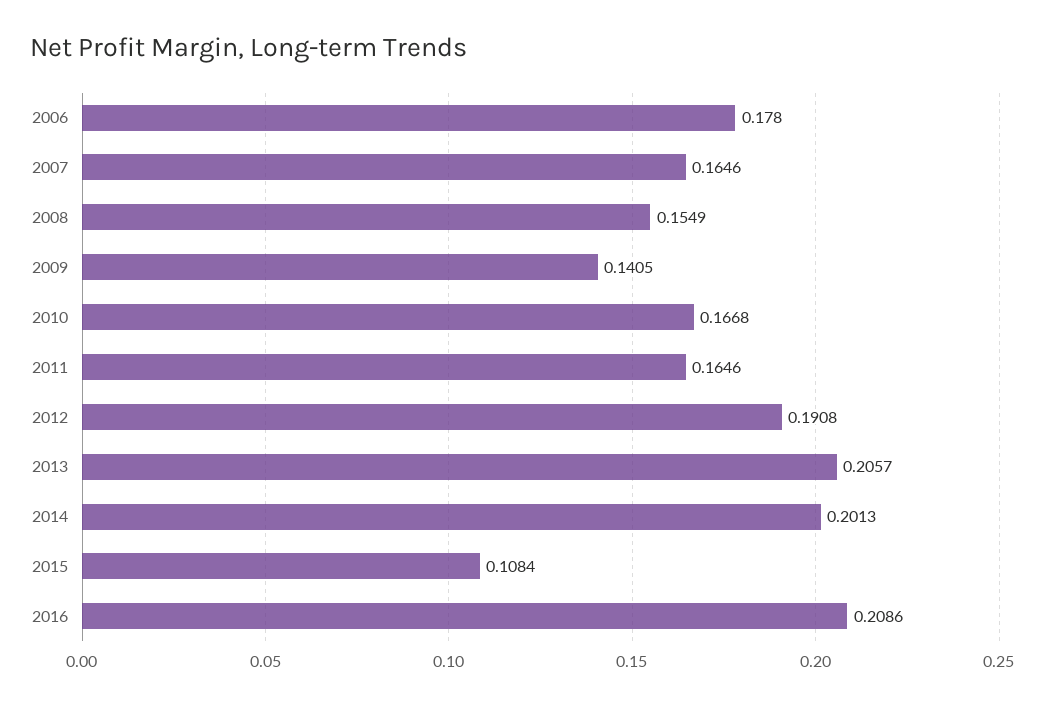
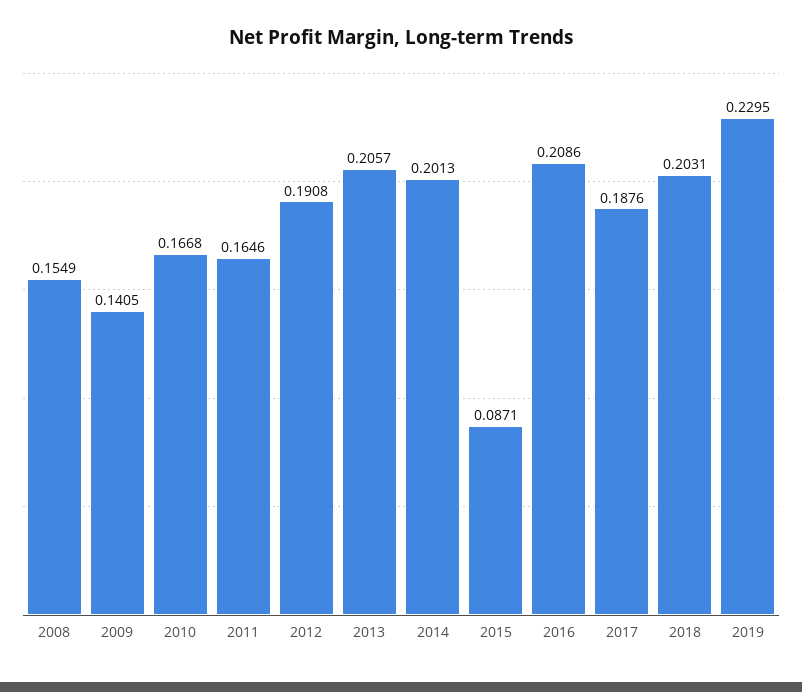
2006: 0.178 -> none
2007: 0.1646 -> none
2015: 0.1084 -> 0.0871
2017: none -> 0.1876
2018: none -> 0.2031
2019: none -> 0.2295

